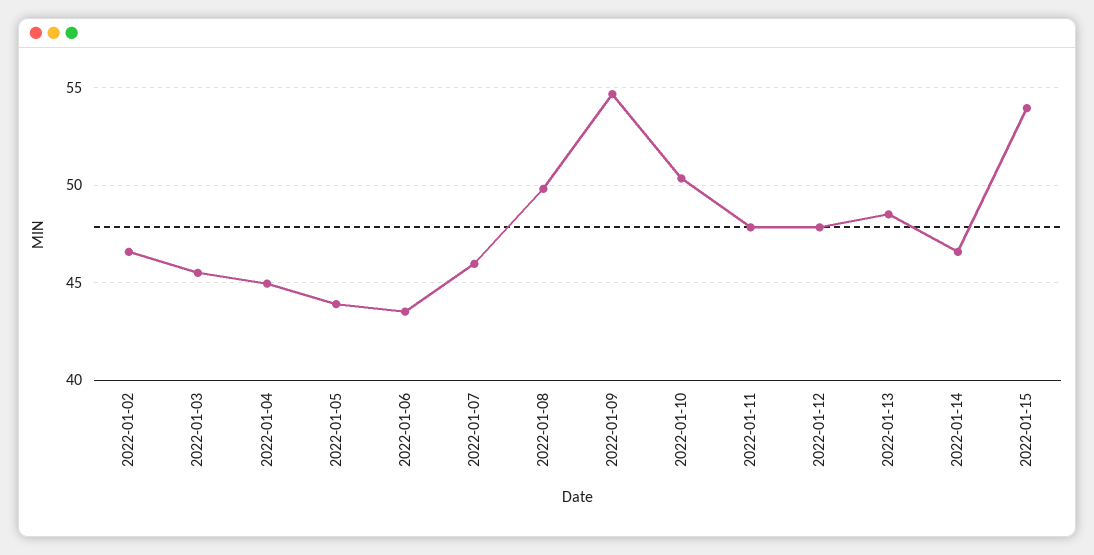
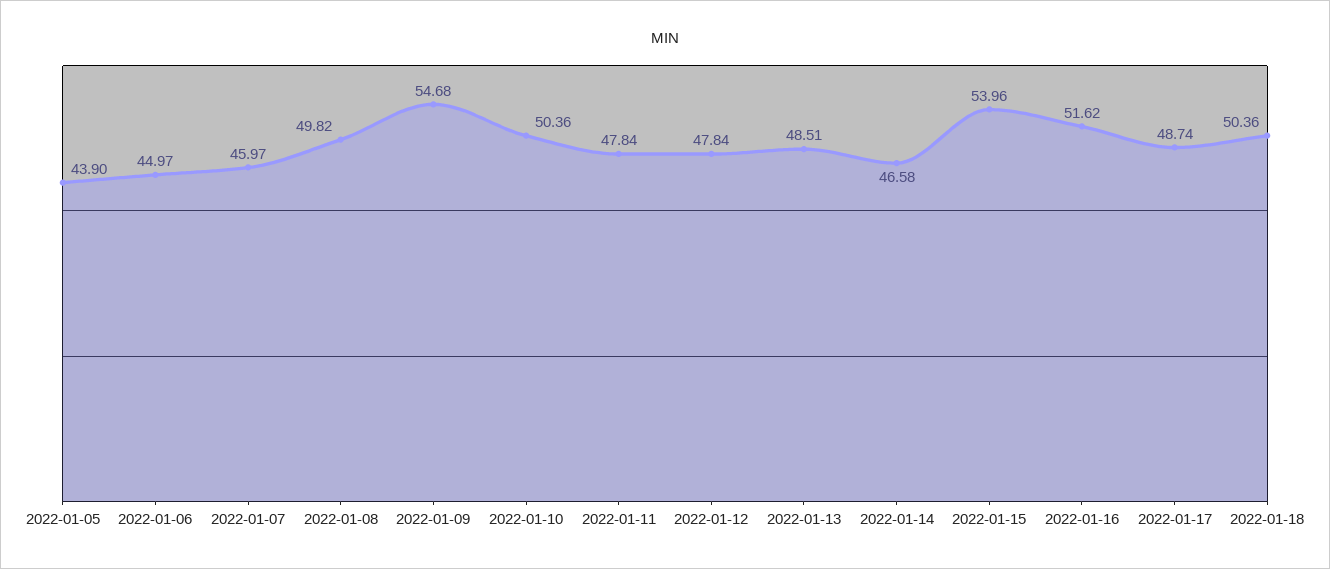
2022-01-02: 46.5 -> none
2022-01-03: 45.5 -> none
2022-01-04: 45 -> none
2022-01-06: 43.5 -> 44.97
2022-01-16: none -> 51.62
2022-01-17: none -> 48.74
2022-01-18: none -> 50.36

